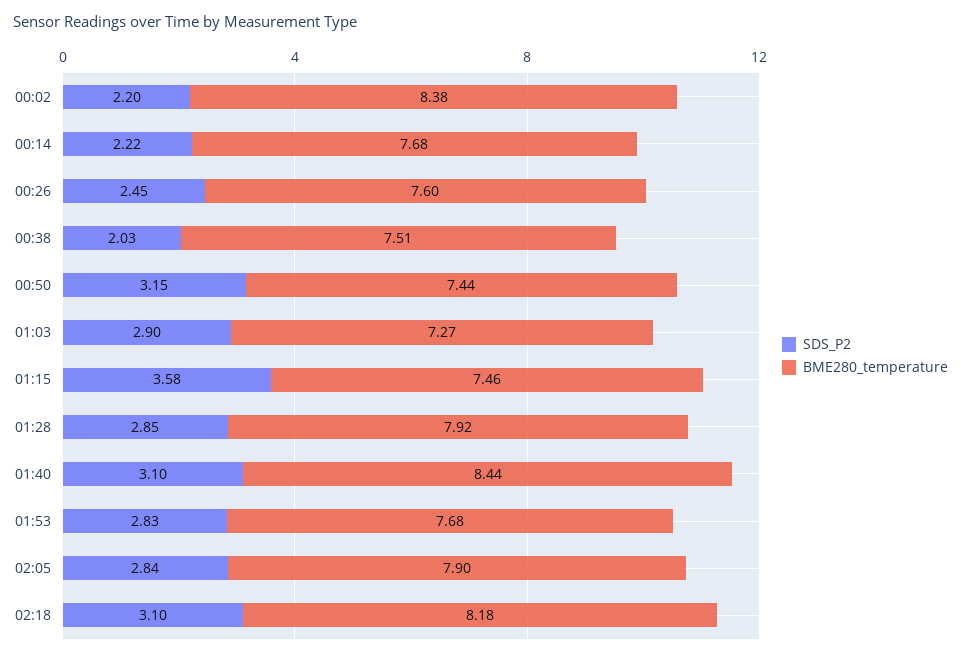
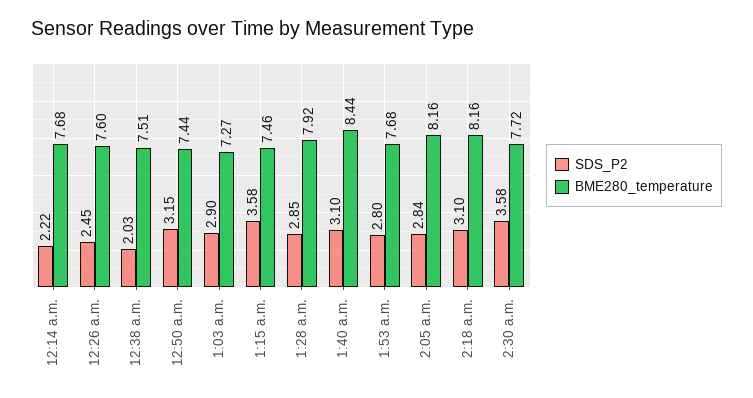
SDS_P2, 00:02: 2.2 -> none
BME280_temperature, 00:02: 8.38 -> none
SDS_P2, 01:53: 2.83 -> 2.8
BME280_temperature, 02:05: 7.9 -> 8.16
BME280_temperature, 02:18: 8.18 -> 8.16
SDS_P2, 2:30 a.m.: none -> 3.58
BME280_temperature, 2:30 a.m.: none -> 7.72

